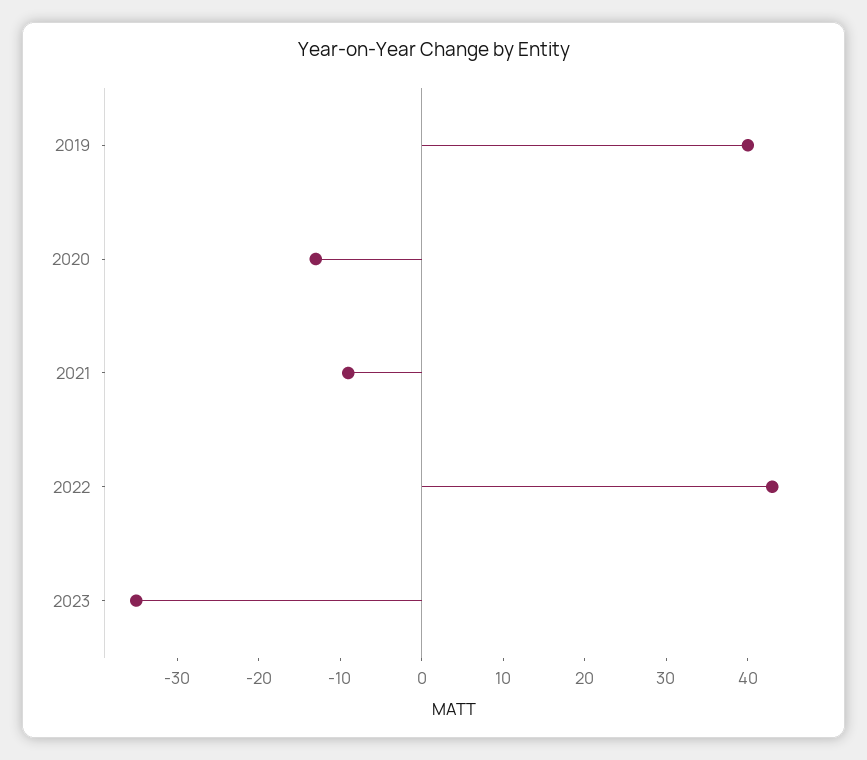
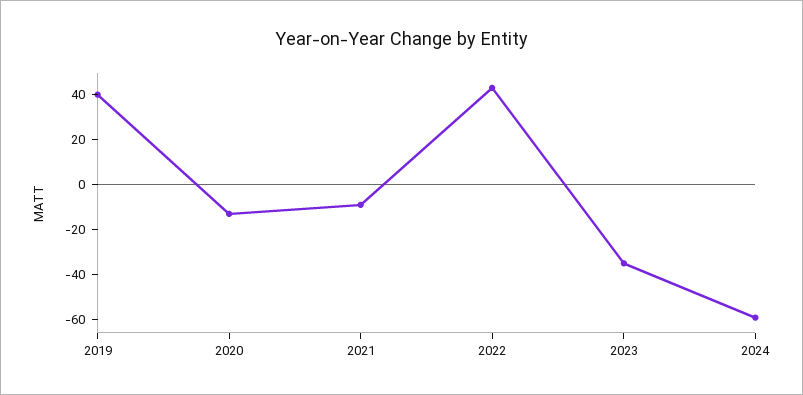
2024: none -> -60

